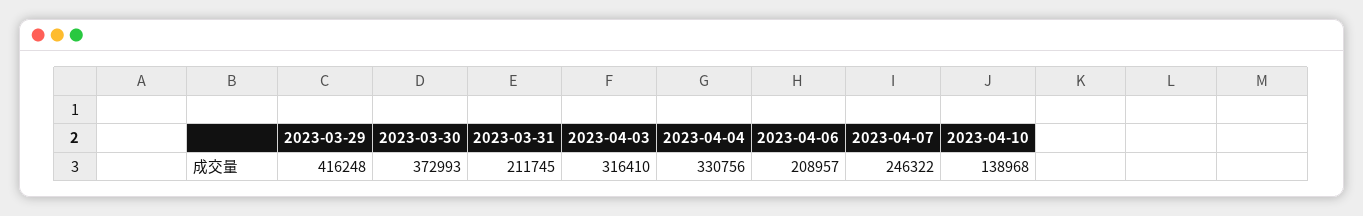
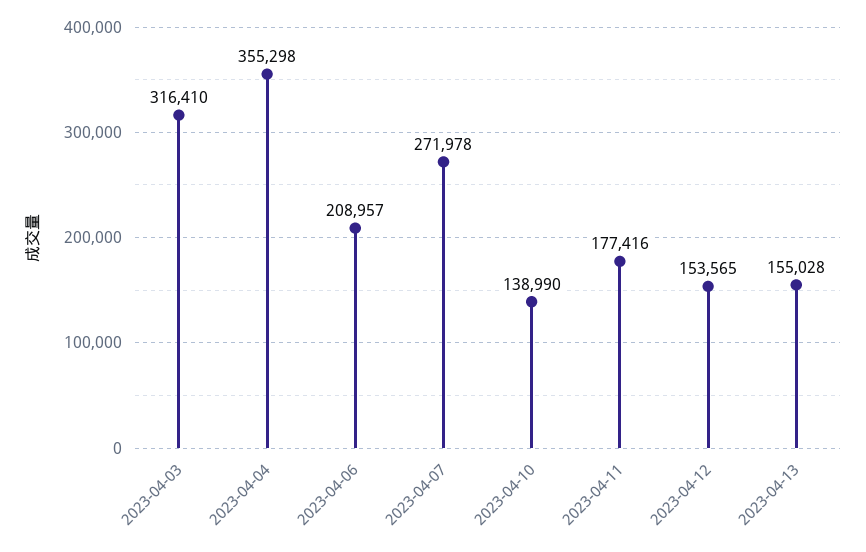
2023-03-29: 416248 -> none
2023-03-30: 372993 -> none
2023-03-31: 211745 -> none
2023-04-04: 330756 -> 355298
2023-04-07: 246322 -> 271978
2023-04-10: 138968 -> 138990
2023-04-11: none -> 177416
2023-04-12: none -> 153565
2023-04-13: none -> 155028

